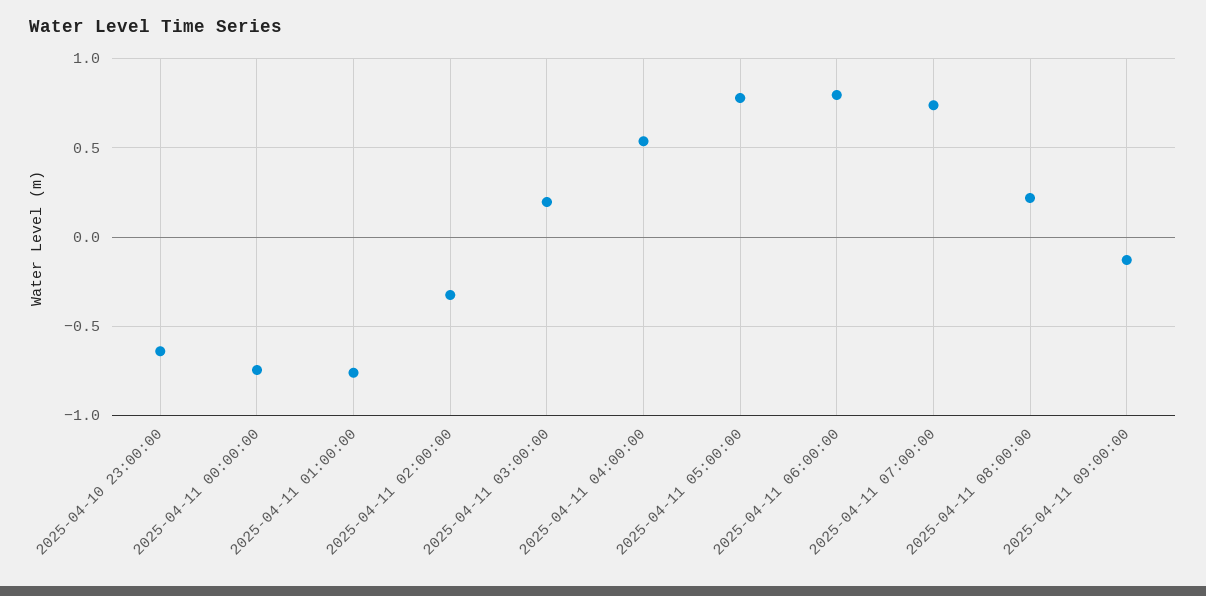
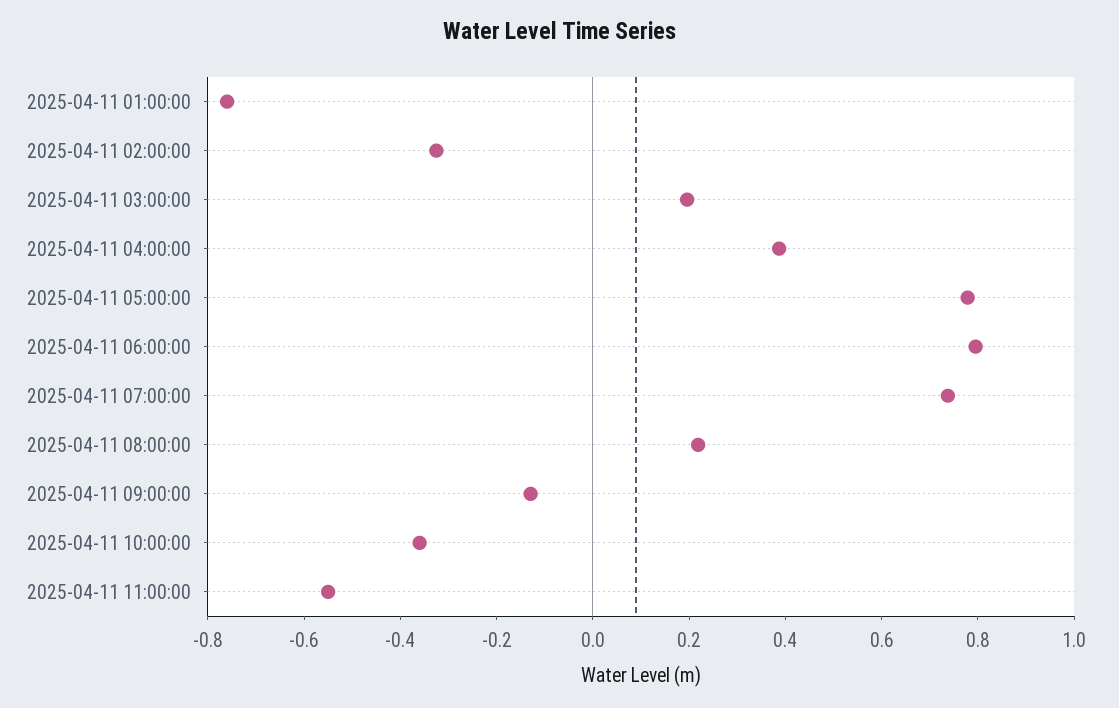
2025-04-10 23:00:00: -0.65 -> none
2025-04-11 00:00:00: -0.75 -> none
2025-04-11 04:00:00: 0.55 -> 0.4
2025-04-11 10:00:00: none -> -0.35
2025-04-11 11:00:00: none -> -0.55

